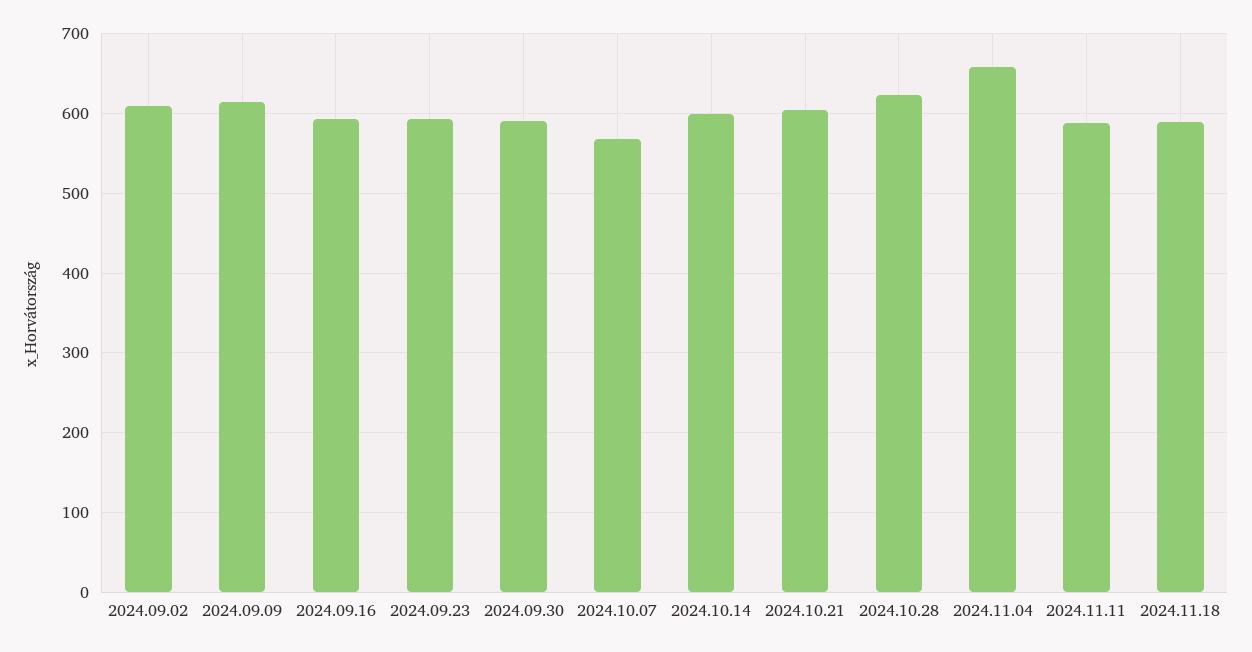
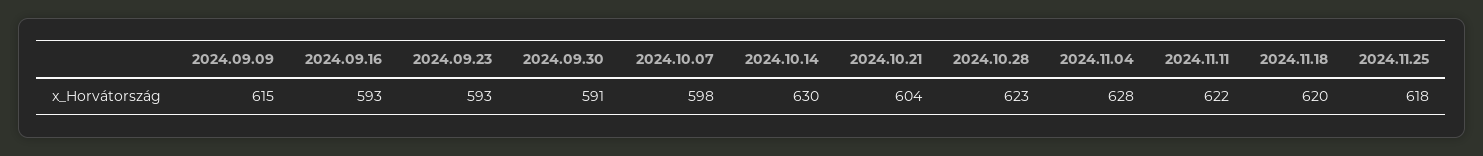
2024.09.02: 610 -> none
2024.10.07: 570 -> 598
2024.10.14: 600 -> 630
2024.11.04: 660 -> 628
2024.11.11: 590 -> 622
2024.11.18: 590 -> 620
2024.11.25: none -> 618

